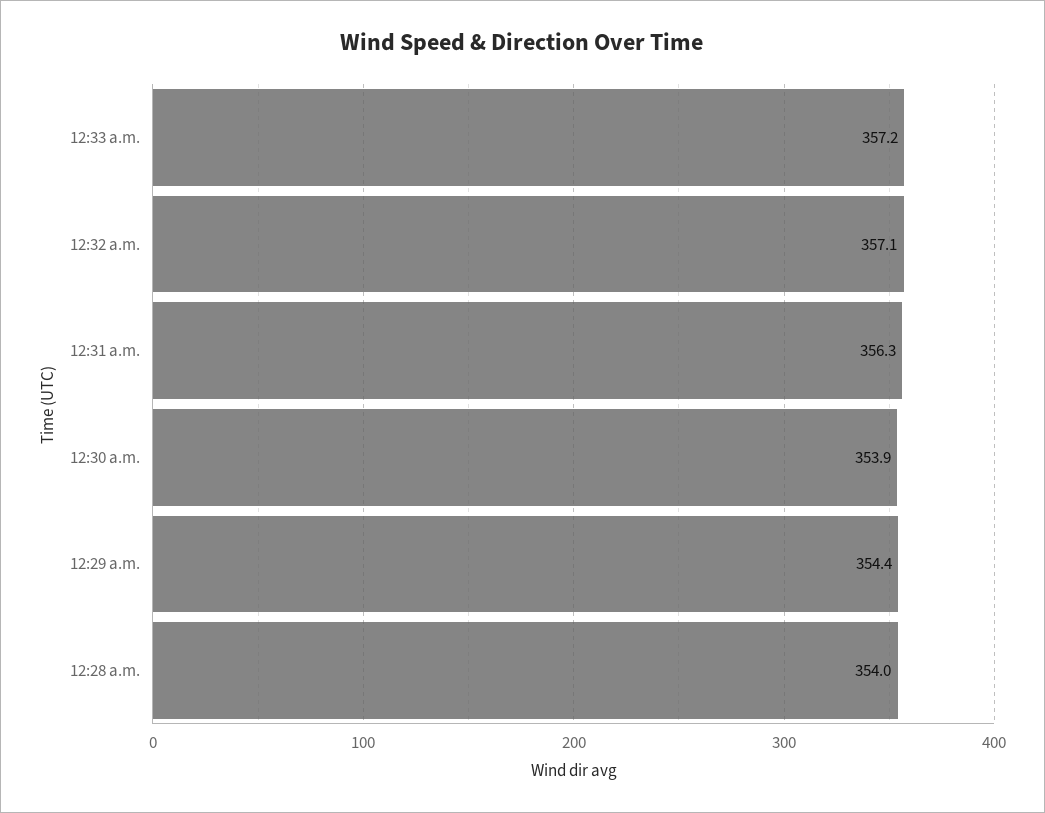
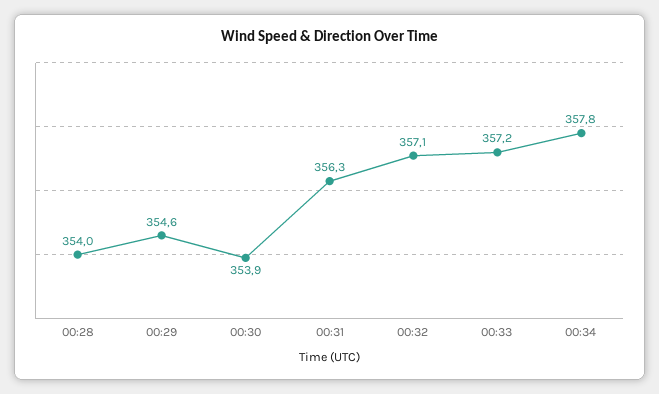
12:29 a.m.: 354.4 -> 354.6
00:34: none -> 357.8

